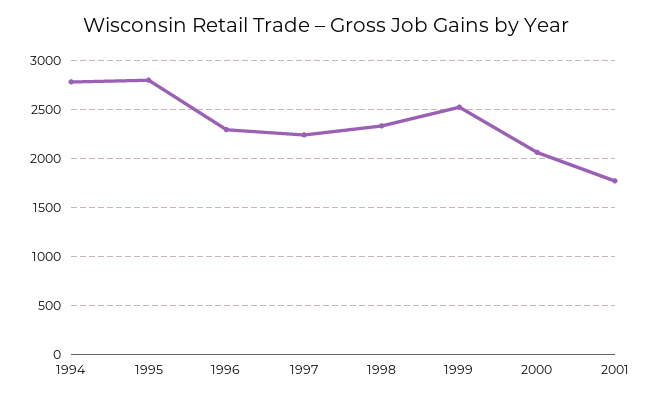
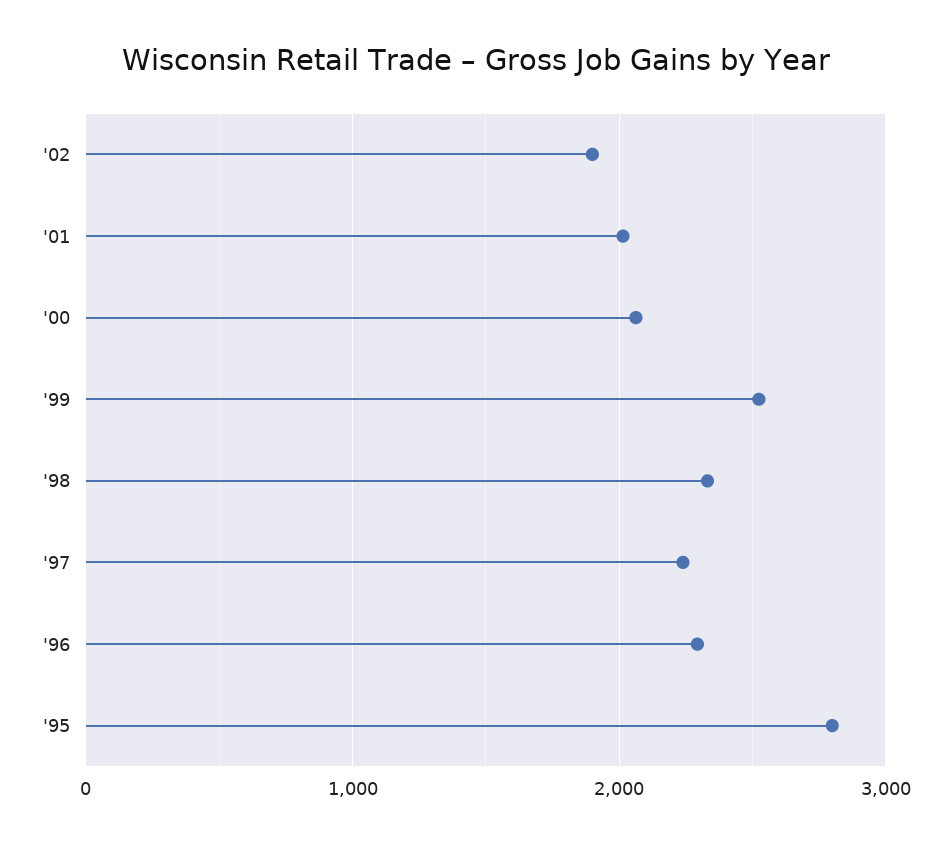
1994: 2800 -> none
2001: 1800 -> 2000
'02: none -> 1900

